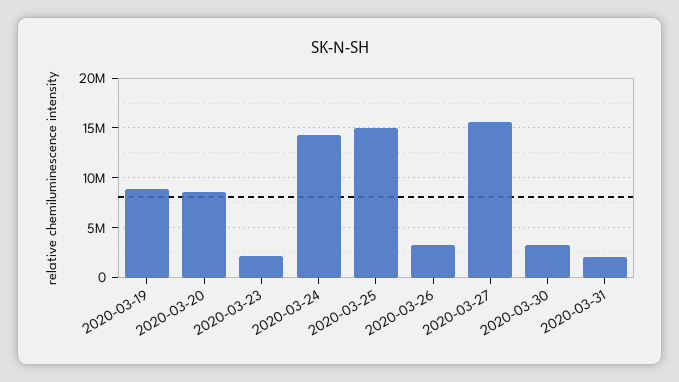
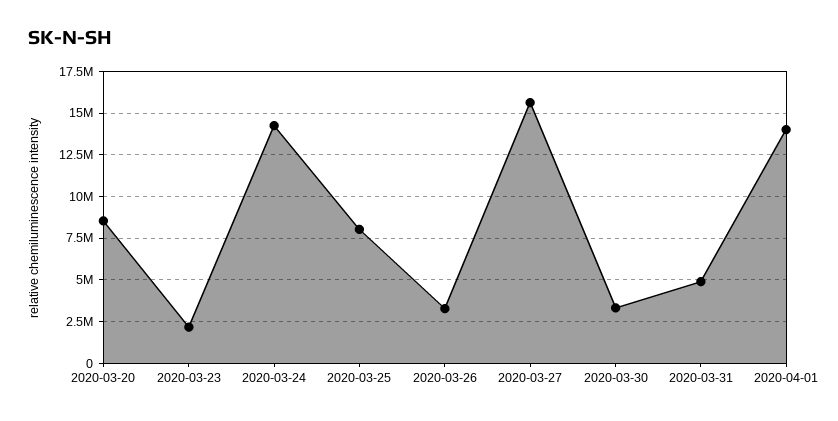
2020-03-19: 9000000 -> none
2020-03-25: 15000000 -> 8000000
2020-03-31: 2000000 -> 5000000
2020-04-01: none -> 14000000

